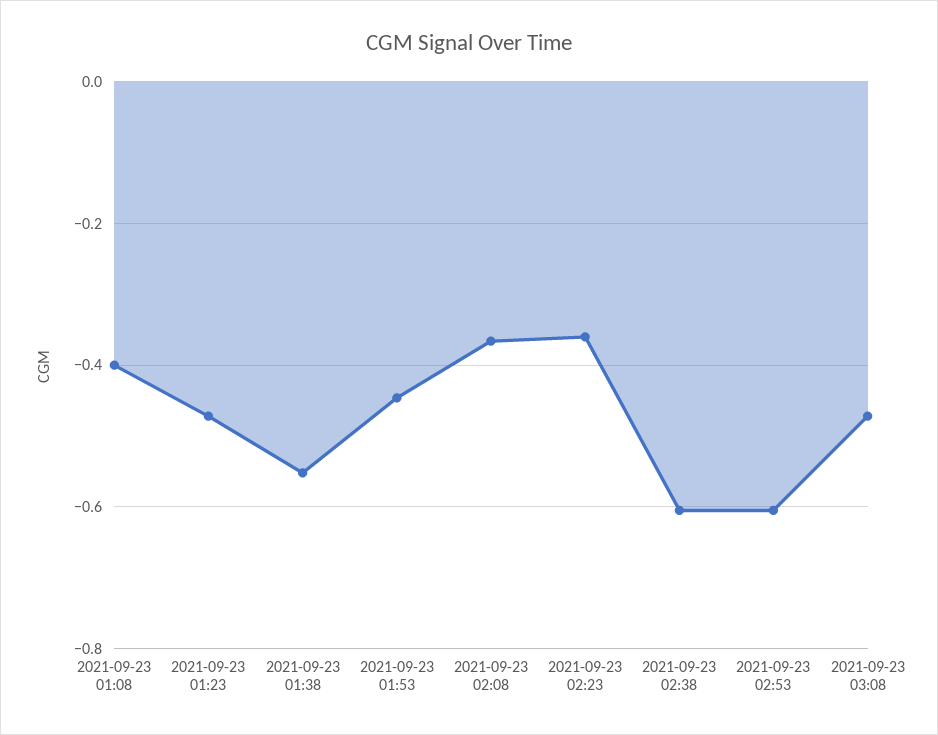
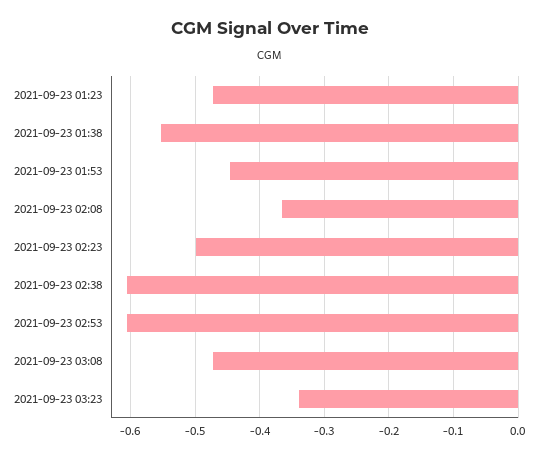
2021-09-23 01:08: -0.4 -> none
2021-09-23 02:23: -0.36 -> -0.5
2021-09-23 03:23: none -> -0.34

